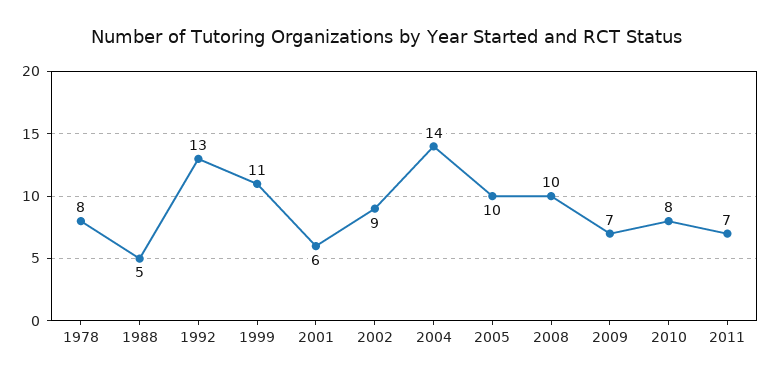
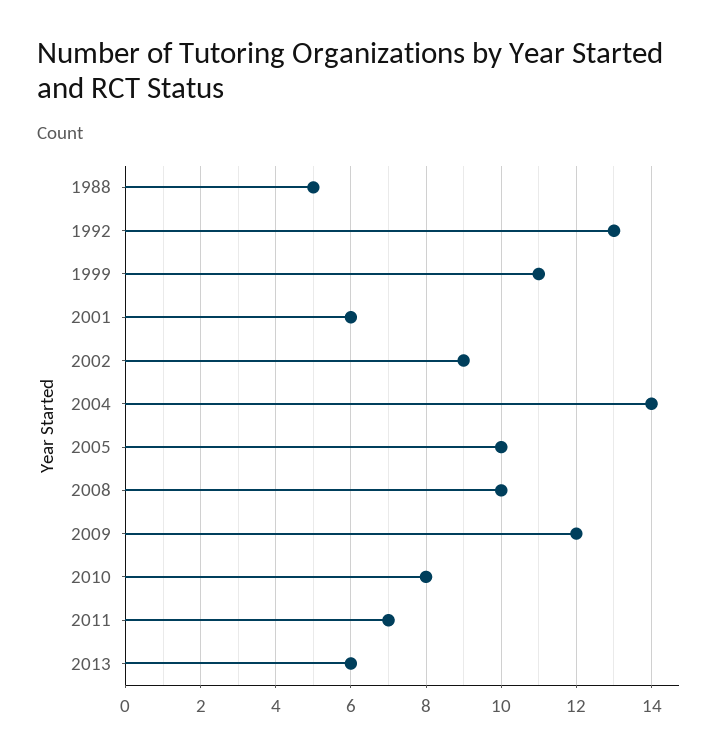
1978: 8 -> none
2009: 7 -> 12
2013: none -> 6

